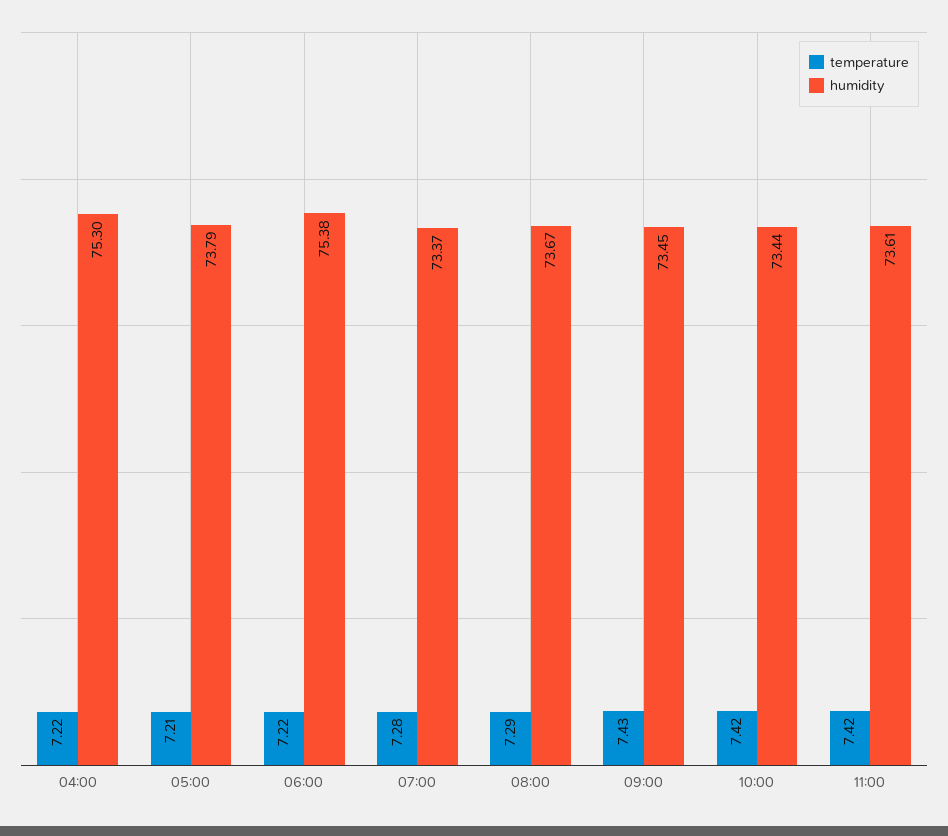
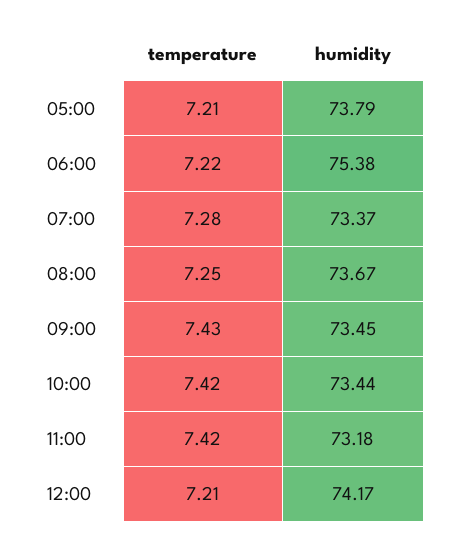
temperature, 04:00: 7.22 -> none
humidity, 04:00: 75.3 -> none
temperature, 08:00: 7.29 -> 7.25
humidity, 11:00: 73.61 -> 73.18
temperature, 12:00: none -> 7.21
humidity, 12:00: none -> 74.17

